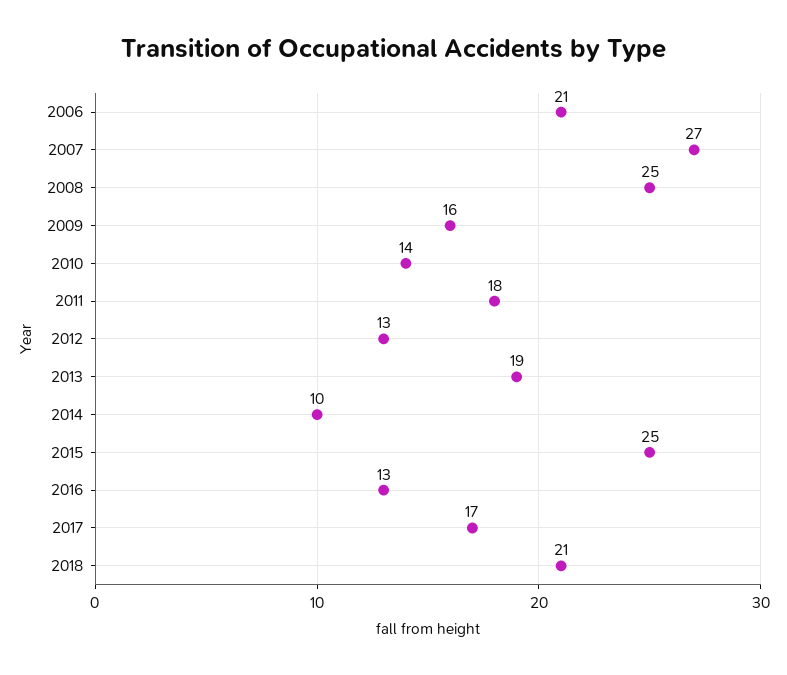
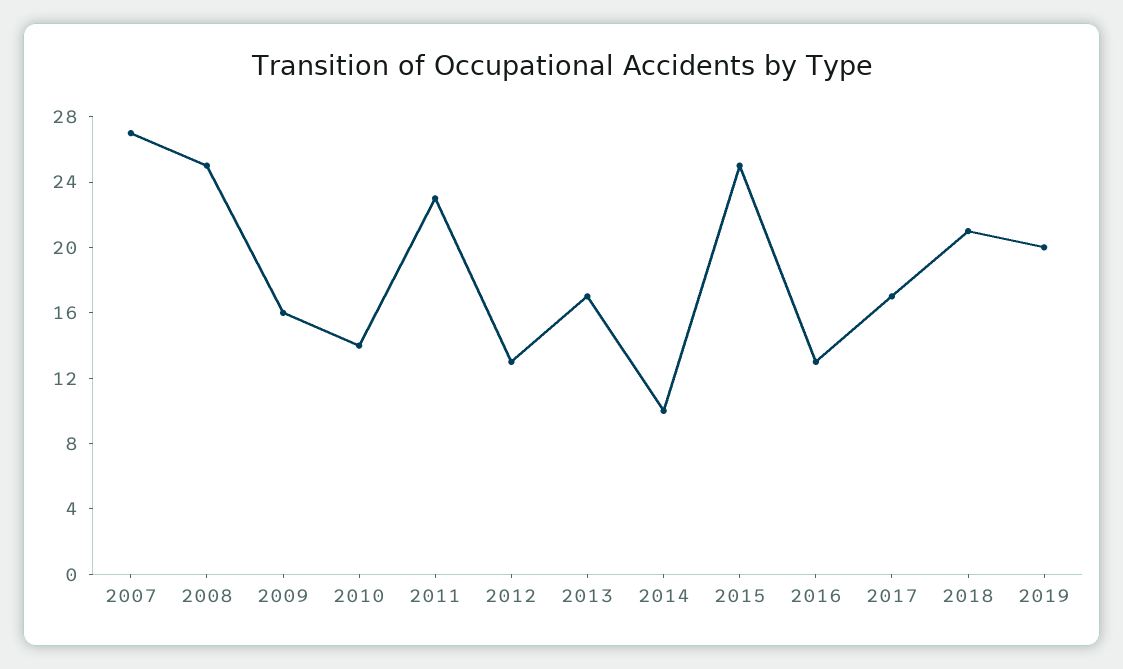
2006: 21 -> none
2011: 18 -> 23
2013: 19 -> 17
2019: none -> 20

